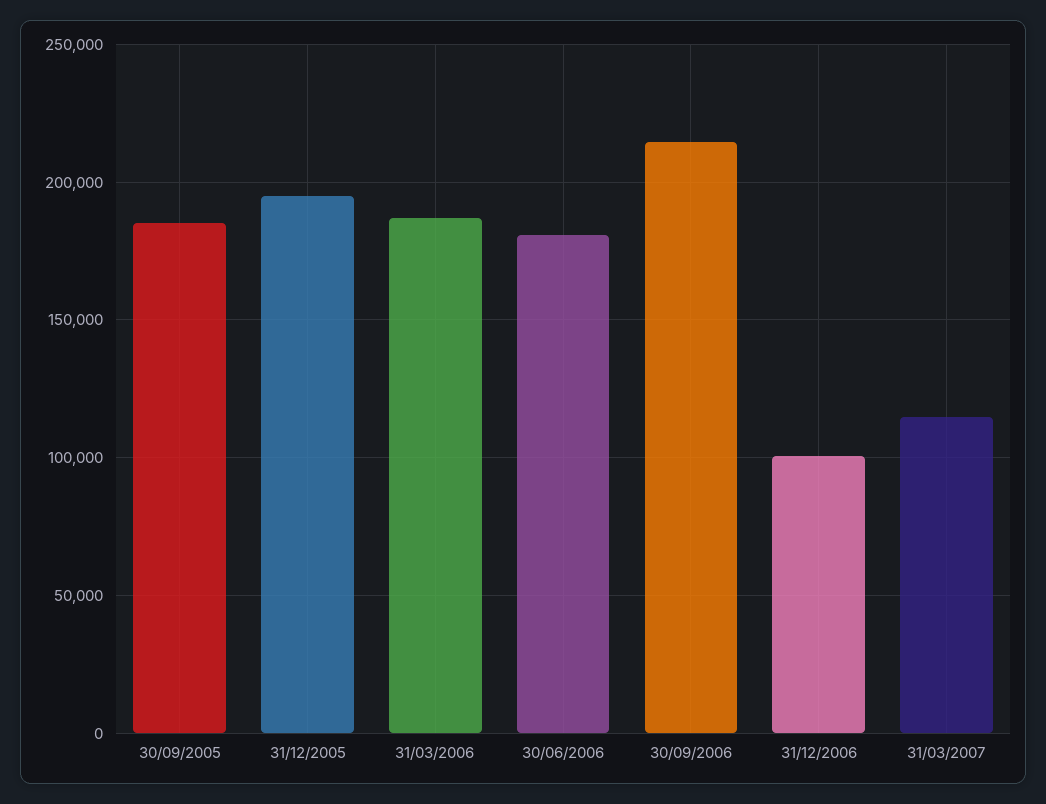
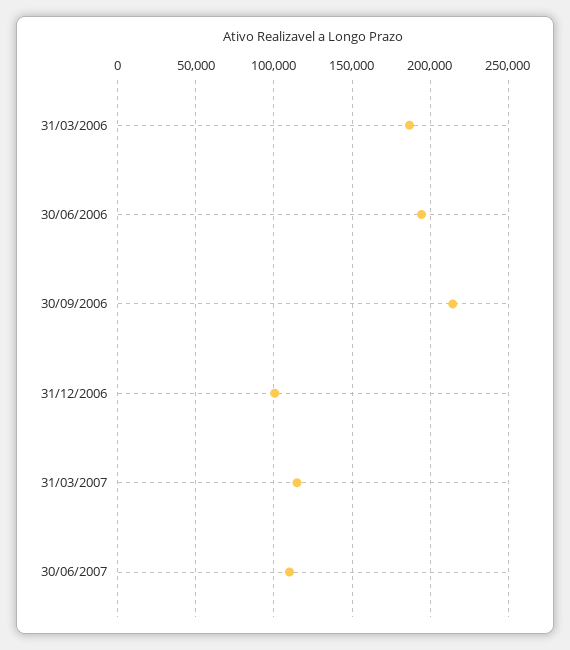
30/09/2005: 185000 -> none
31/12/2005: 195000 -> none
30/06/2006: 180000 -> 195000
30/06/2007: none -> 110000

